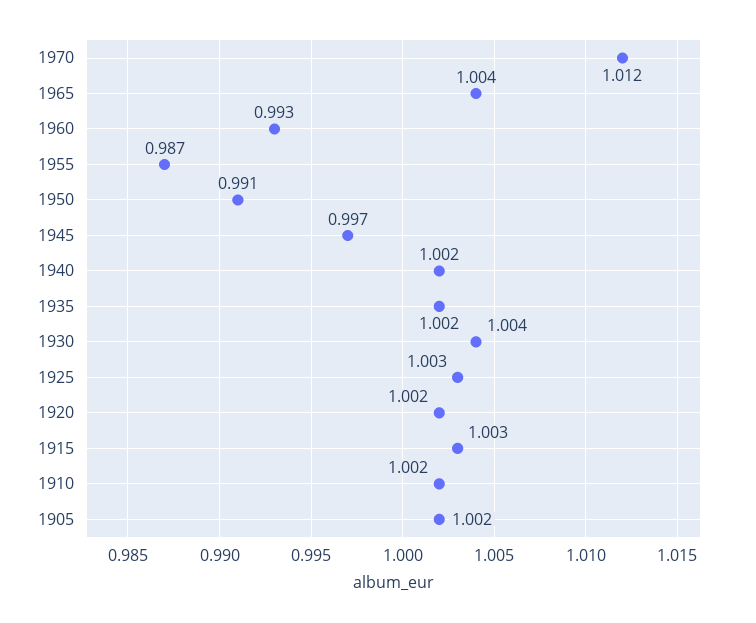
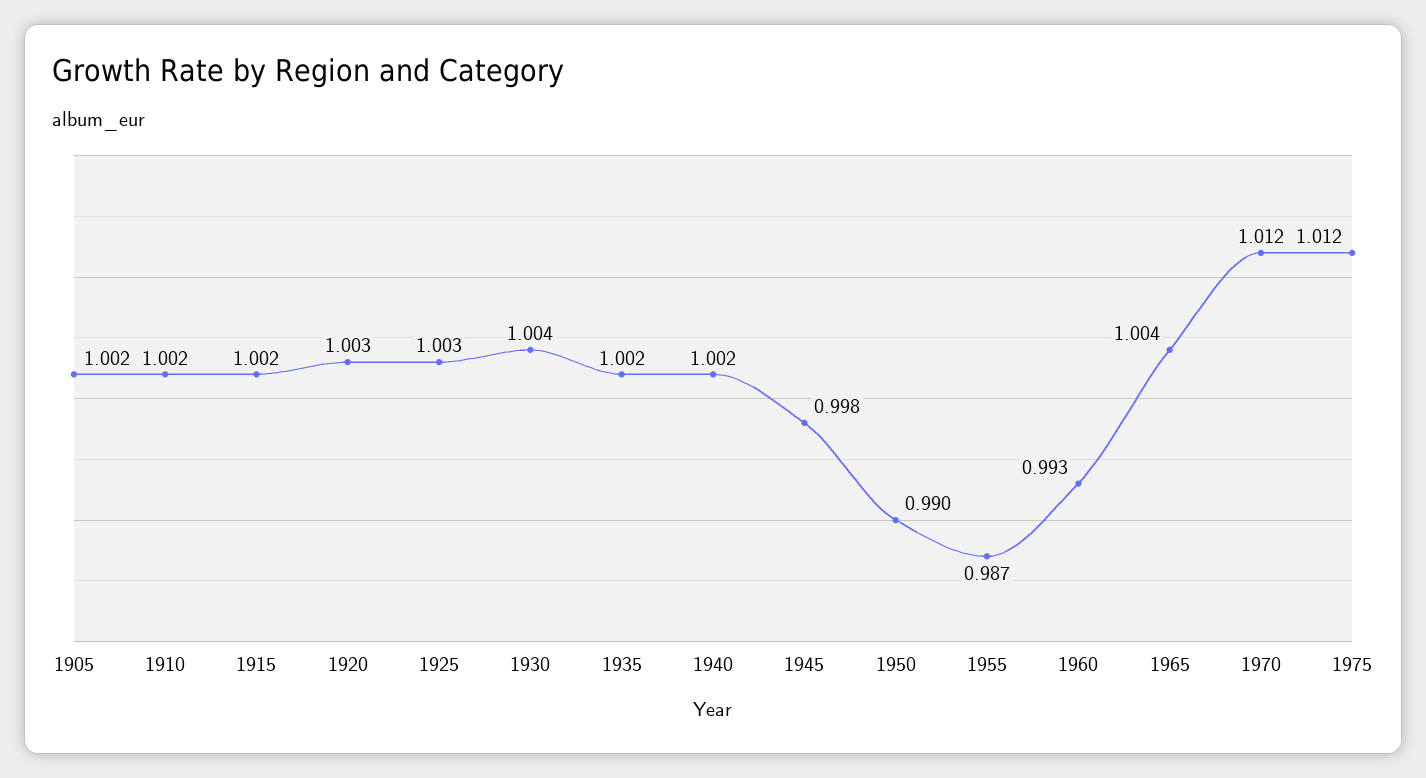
1950: 0.991 -> 0.99
1945: 0.997 -> 0.998
1920: 1.002 -> 1.003
1915: 1.003 -> 1.002
1975: none -> 1.012

